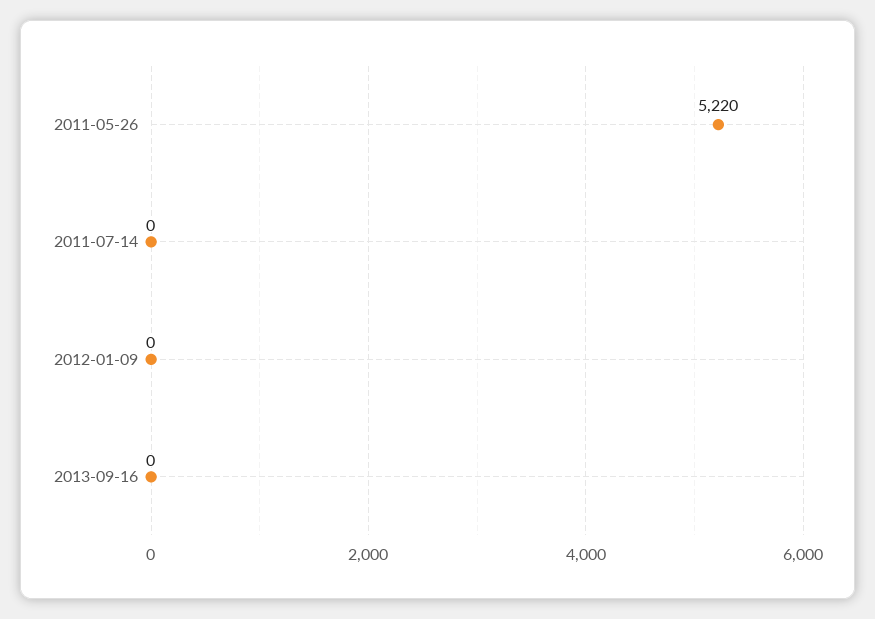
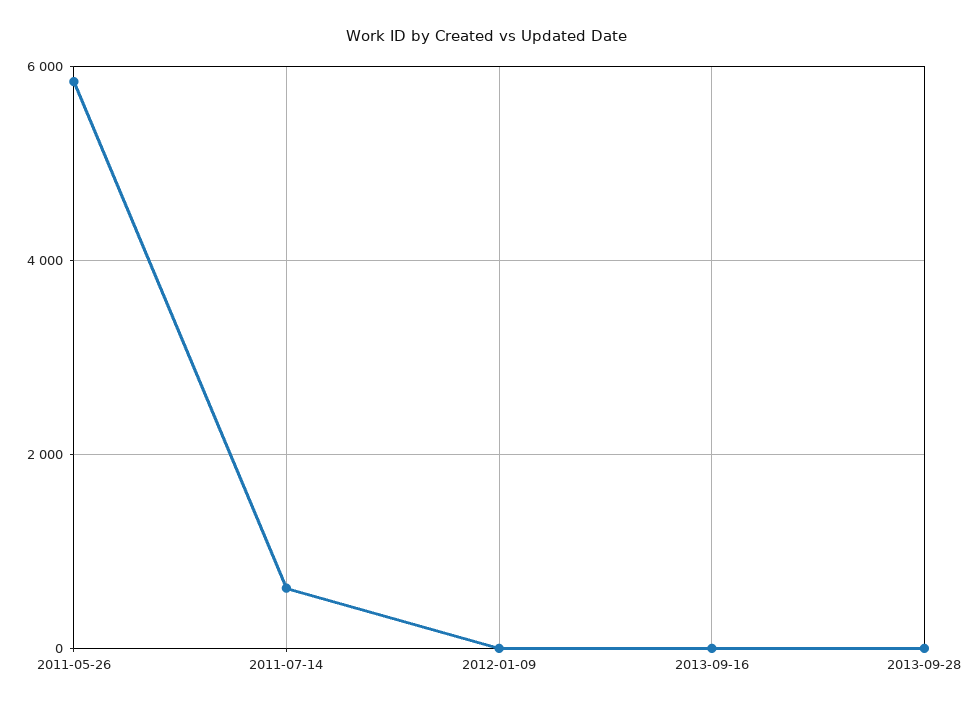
2011-05-26: 5220 -> 5800
2011-07-14: 0 -> 600
2013-09-28: none -> 0

